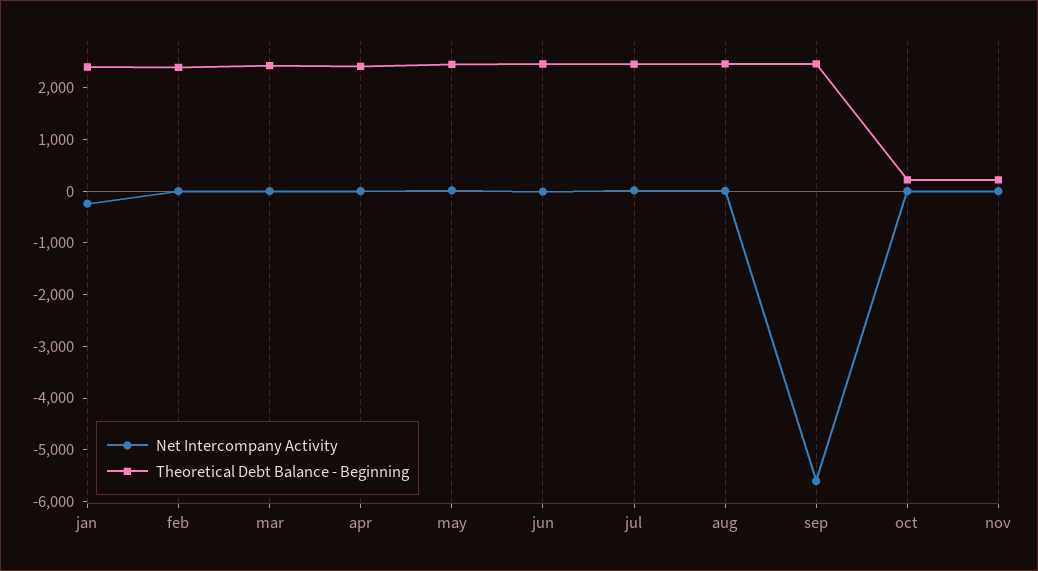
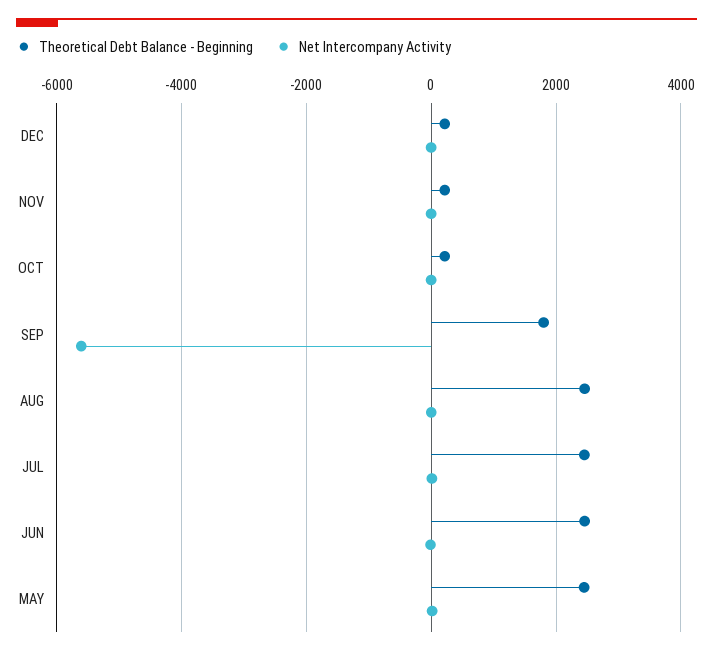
Net Intercompany Activity, jan: -200 -> none
Theoretical Debt Balance - Beginning, jan: 2400 -> none
Net Intercompany Activity, feb: 0 -> none
Theoretical Debt Balance - Beginning, feb: 2400 -> none
Net Intercompany Activity, mar: 0 -> none
Theoretical Debt Balance - Beginning, mar: 2400 -> none
Net Intercompany Activity, apr: 0 -> none
Theoretical Debt Balance - Beginning, apr: 2400 -> none
Theoretical Debt Balance - Beginning, sep: 2400 -> 1800
Theoretical Debt Balance - Beginning, DEC: none -> 200
Net Intercompany Activity, DEC: none -> 0

